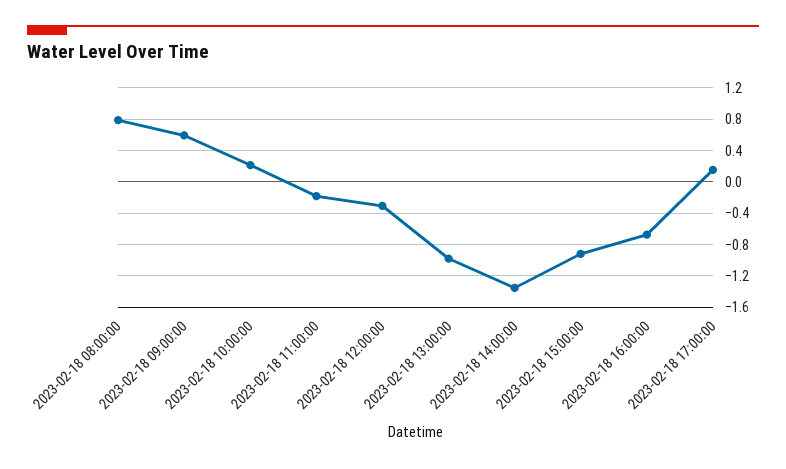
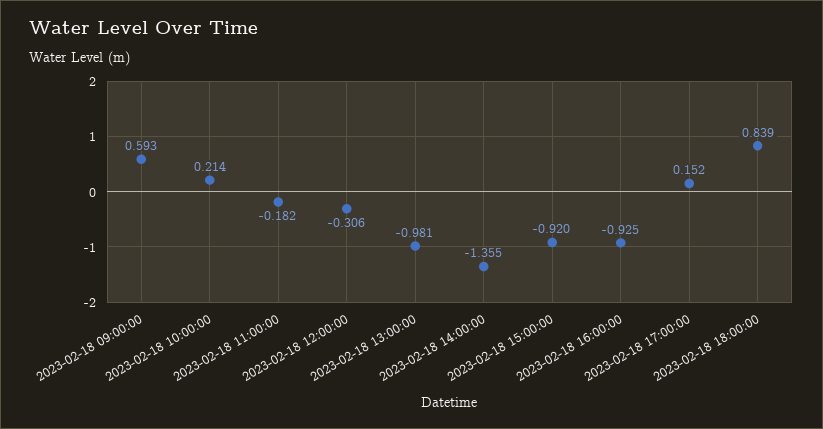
2023-02-18 08:00:00: 0.8 -> none
2023-02-18 16:00:00: -0.7 -> -0.925
2023-02-18 18:00:00: none -> 0.839

